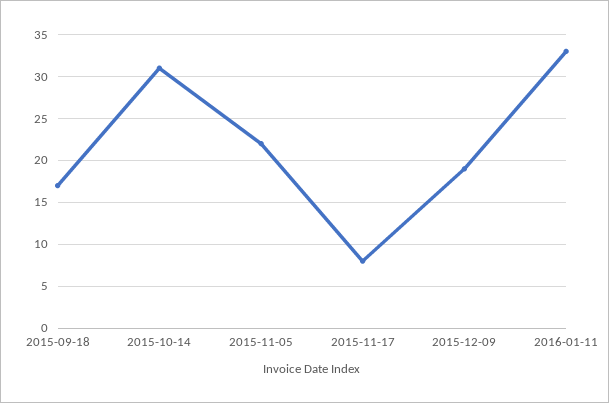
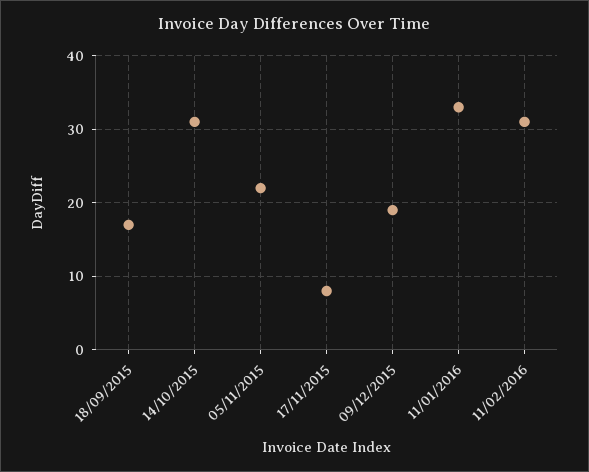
11/02/2016: none -> 31

